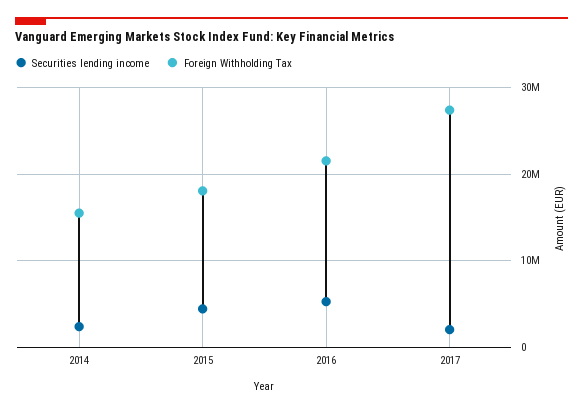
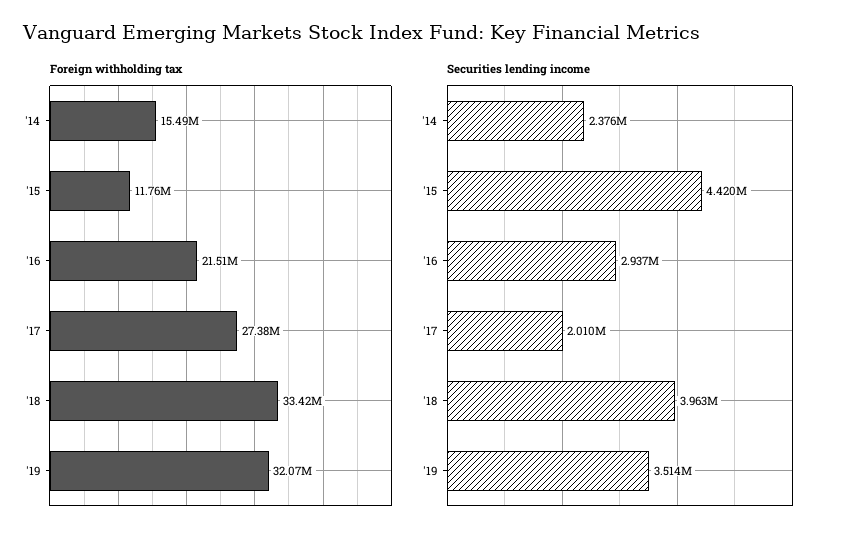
Foreign Withholding Tax, 2015: 18000000 -> 11760000
Securities lending income, 2016: 5000000 -> 2937000
Foreign Withholding Tax, '18: none -> 33420000
Foreign Withholding Tax, '19: none -> 32070000
Securities lending income, '18: none -> 3963000
Securities lending income, '19: none -> 3514000

